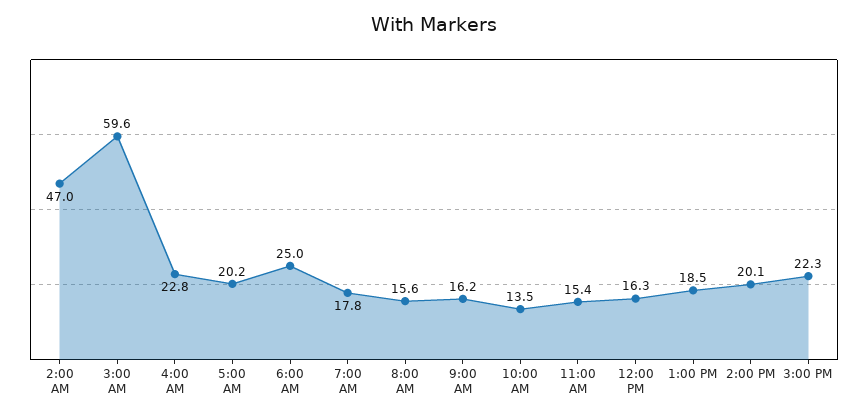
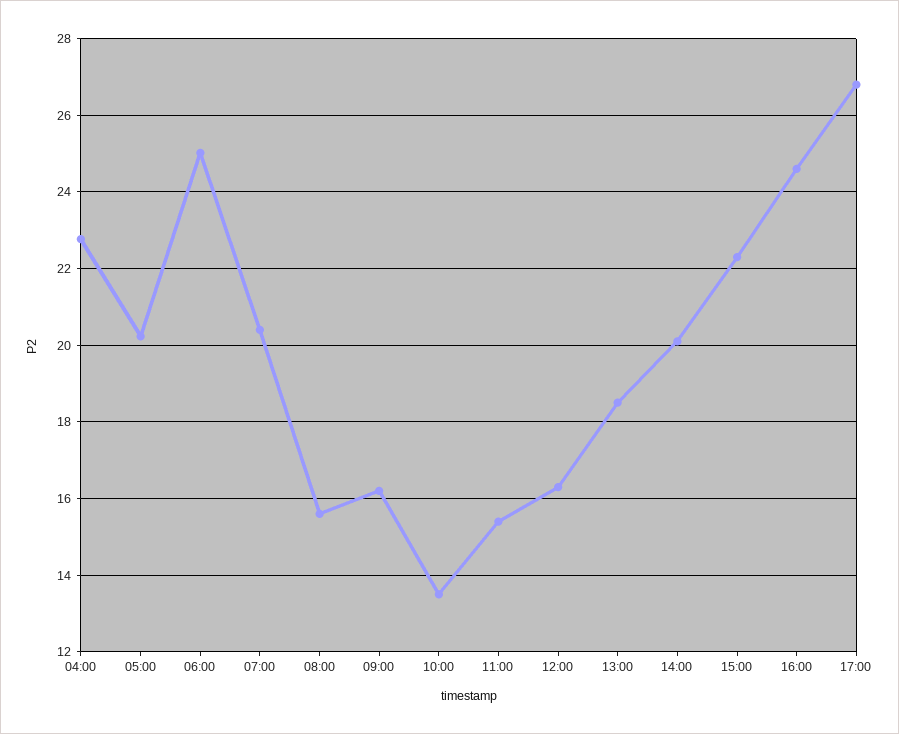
2:00 AM: 47 -> none
3:00 AM: 59.6 -> none
7:00 AM: 17.8 -> 20.4
16:00: none -> 24.6
17:00: none -> 26.8

